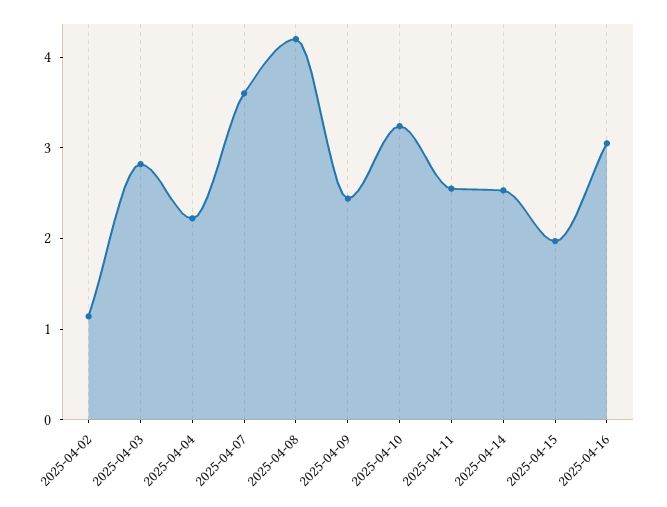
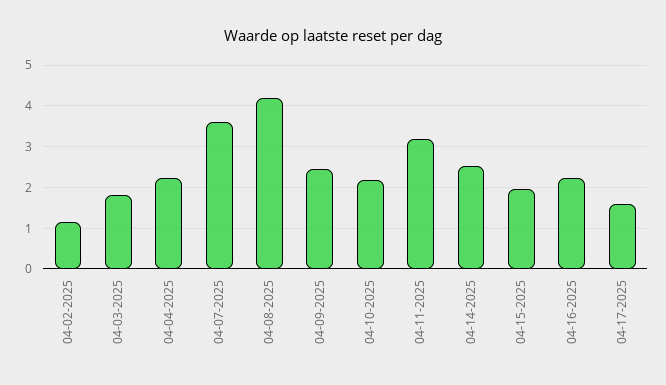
2025-04-03: 2.8 -> 1.8
2025-04-10: 3.2 -> 2.2
2025-04-11: 2.6 -> 3.2
2025-04-16: 3 -> 2.2
04-17-2025: none -> 1.6

